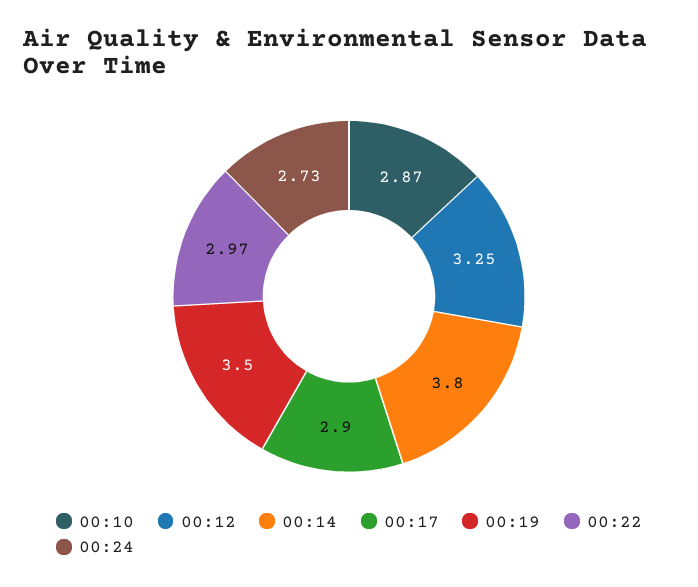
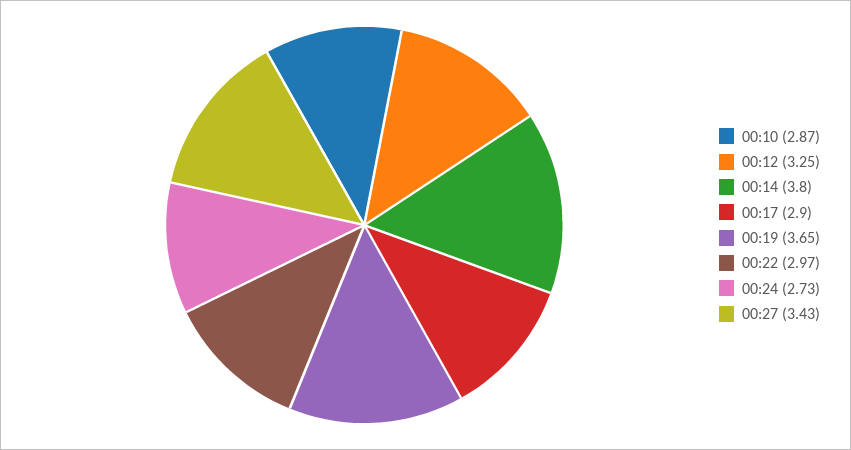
00:19: 3.5 -> 3.65
00:27: none -> 3.43

